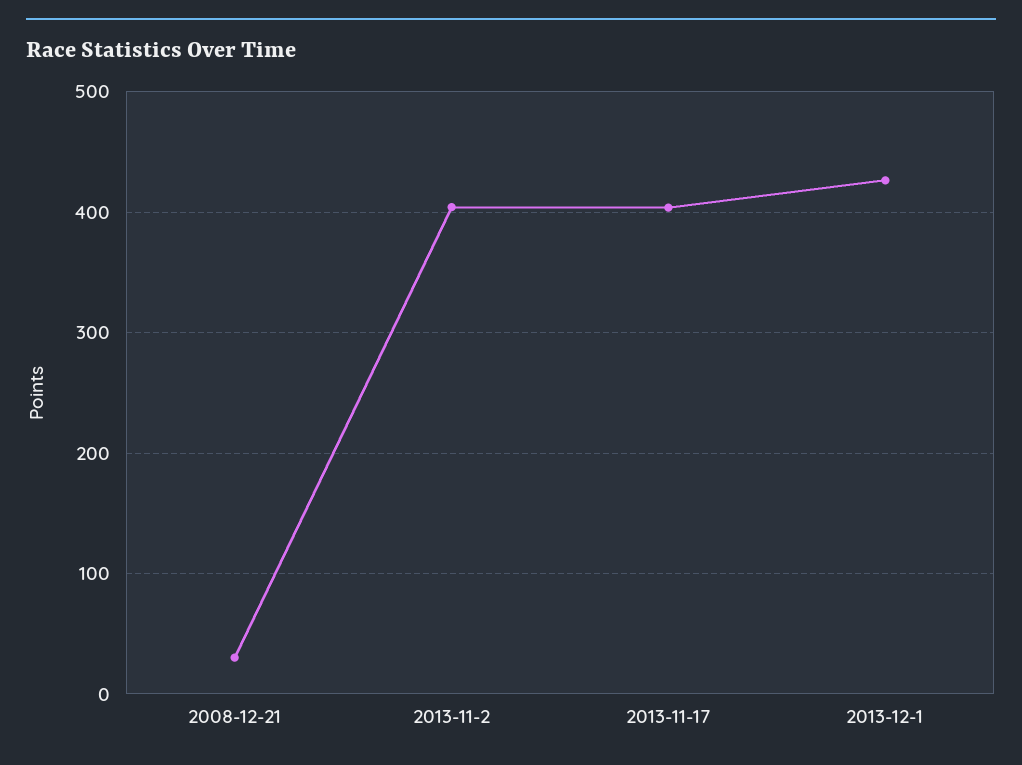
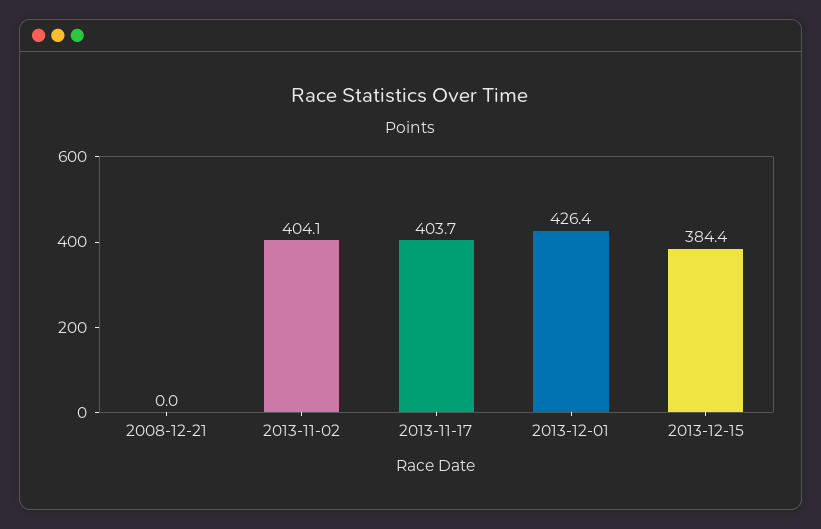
2008-12-21: 30 -> 0
2013-12-15: none -> 384.4

